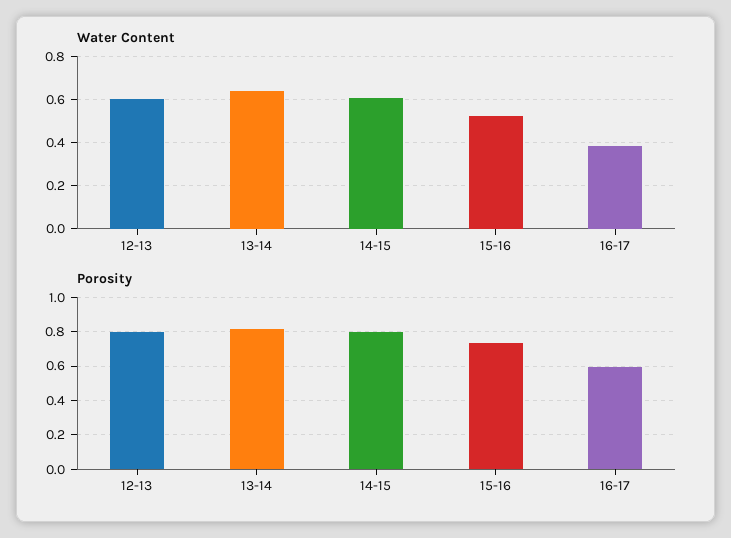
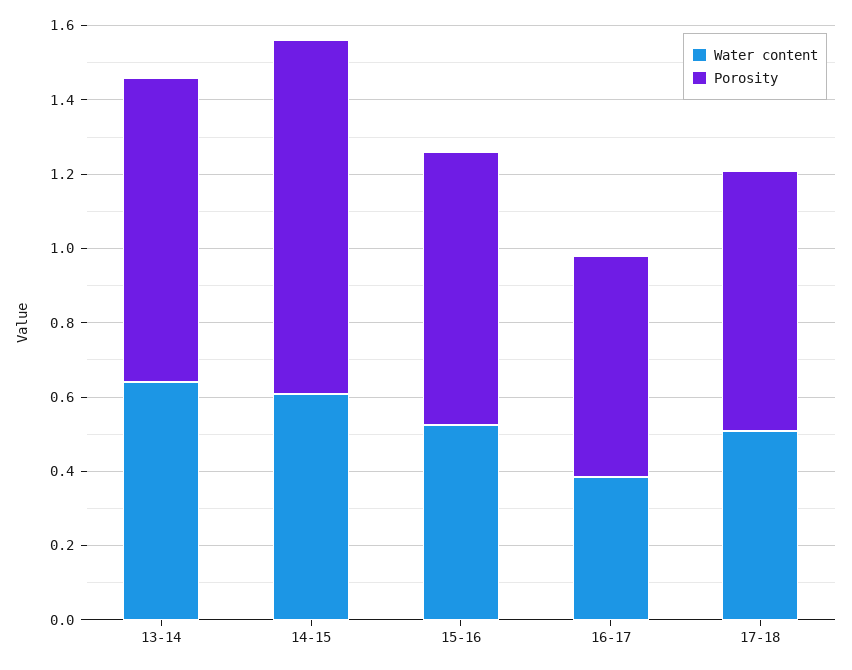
Water Content, 12-13: 0.6 -> none
Porosity, 12-13: 0.8 -> none
Porosity, 14-15: 0.8 -> 0.95
Water Content, 17-18: none -> 0.5
Porosity, 17-18: none -> 0.7

